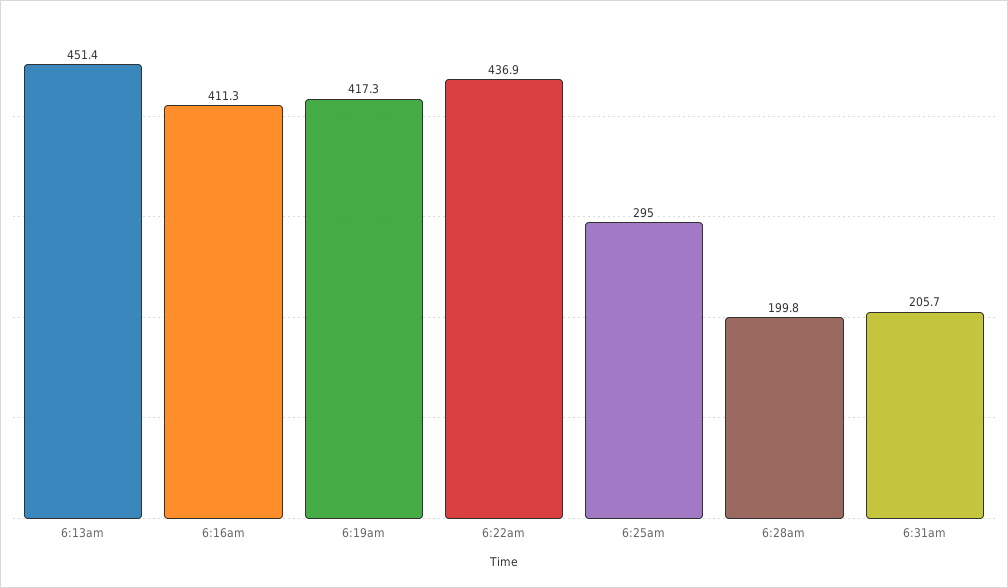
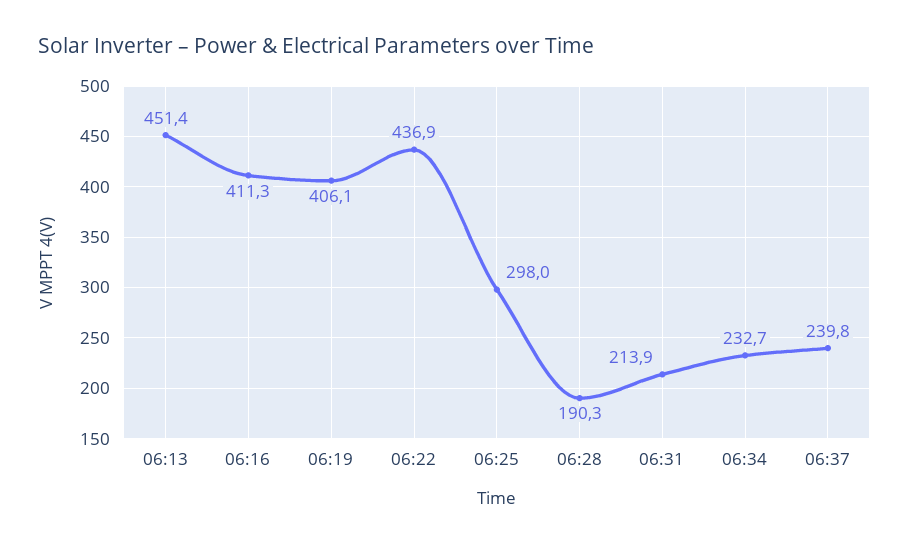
6:19am: 417.3 -> 406.1
6:25am: 295 -> 298
6:28am: 199.8 -> 190.3
6:31am: 205.7 -> 213.9
06:34: none -> 232.7
06:37: none -> 239.8

